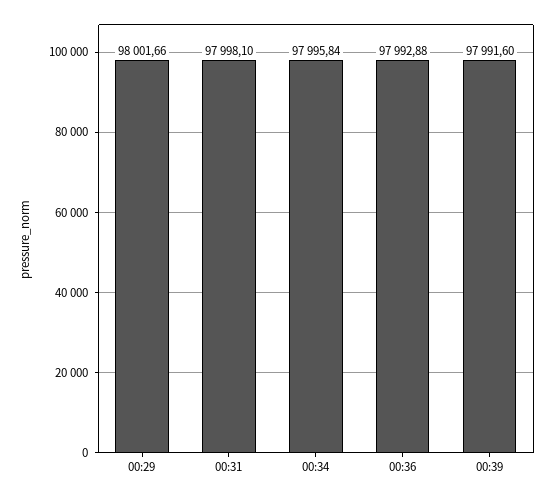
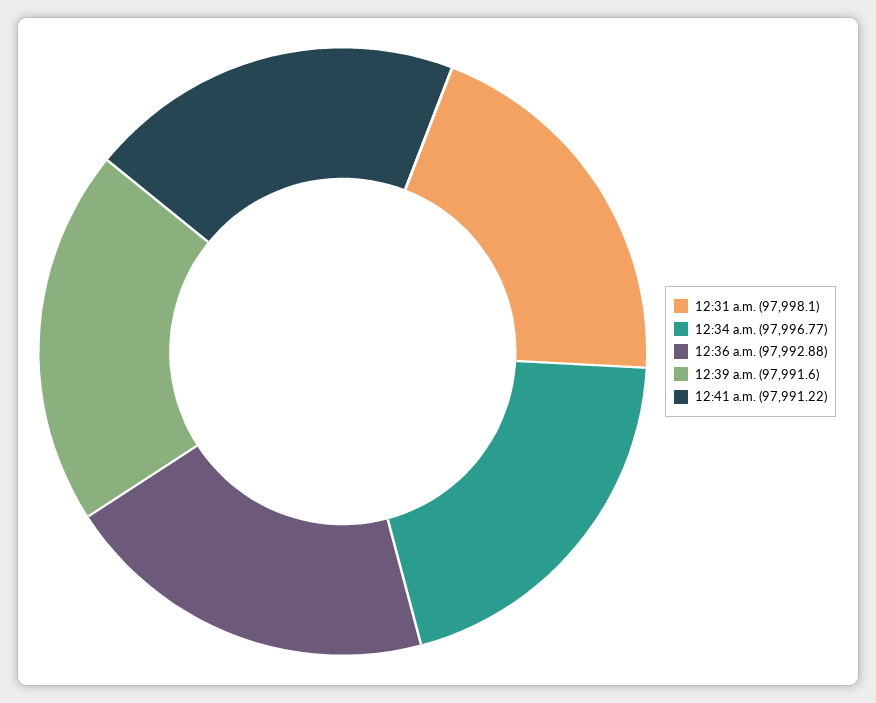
00:29: 98001.66 -> none
00:34: 97995.84 -> 97996.77
12:41 a.m.: none -> 97991.22

